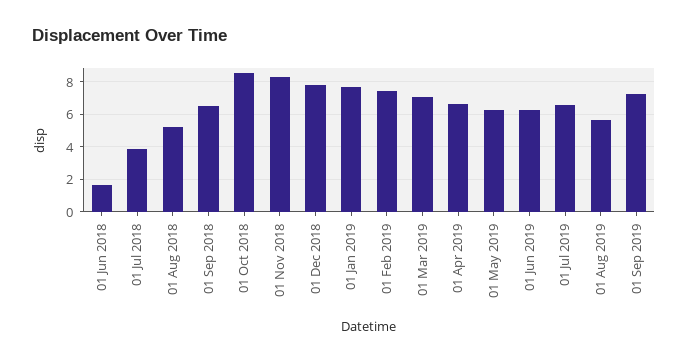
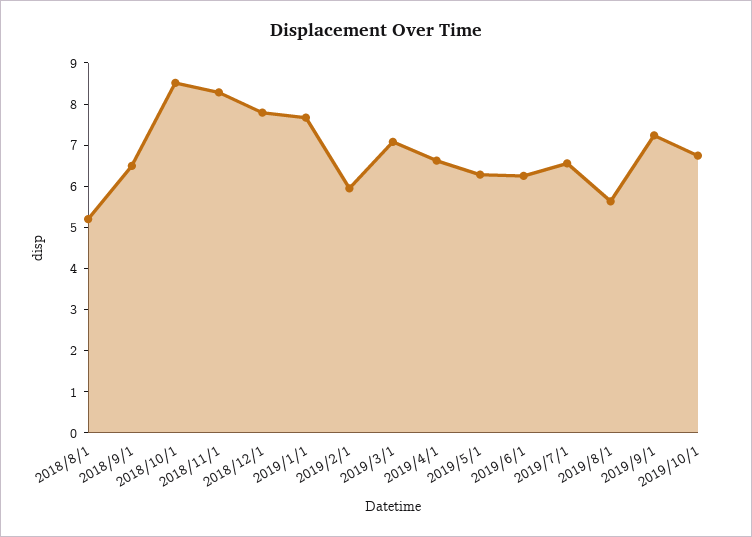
01 Jun 2018: 1.5 -> none
01 Jul 2018: 4 -> none
01 Feb 2019: 7.5 -> 6
2019/10/1: none -> 6.8

